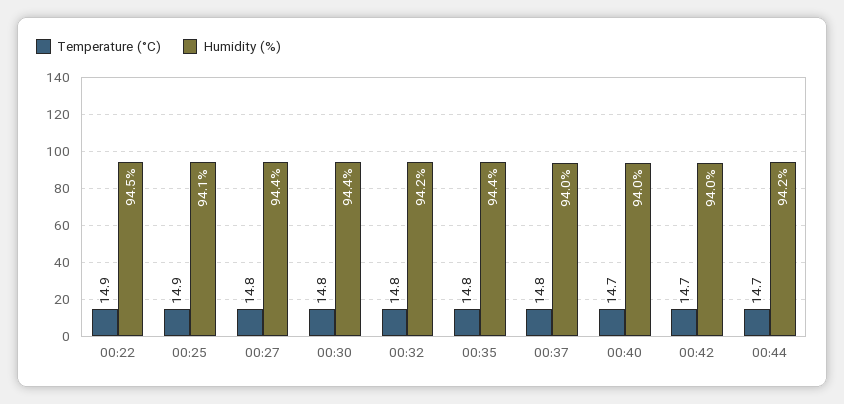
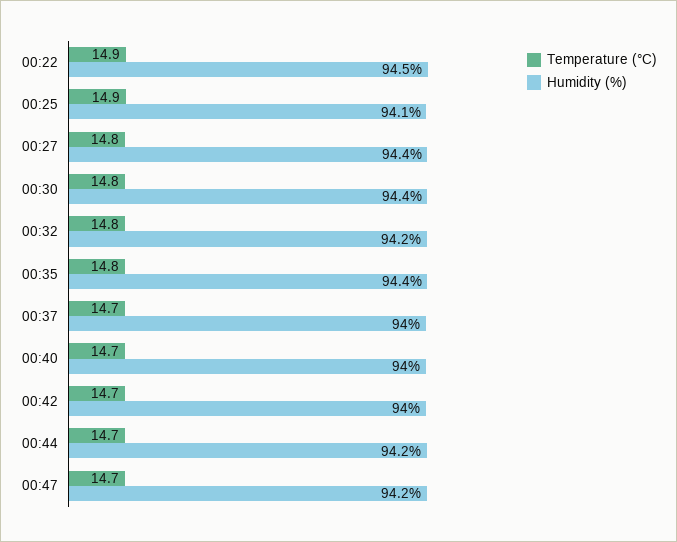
Temperature (°C), 00:37: 14.8 -> 14.7
Temperature (°C), 00:47: none -> 14.7
Humidity (%), 00:47: none -> 94.2

